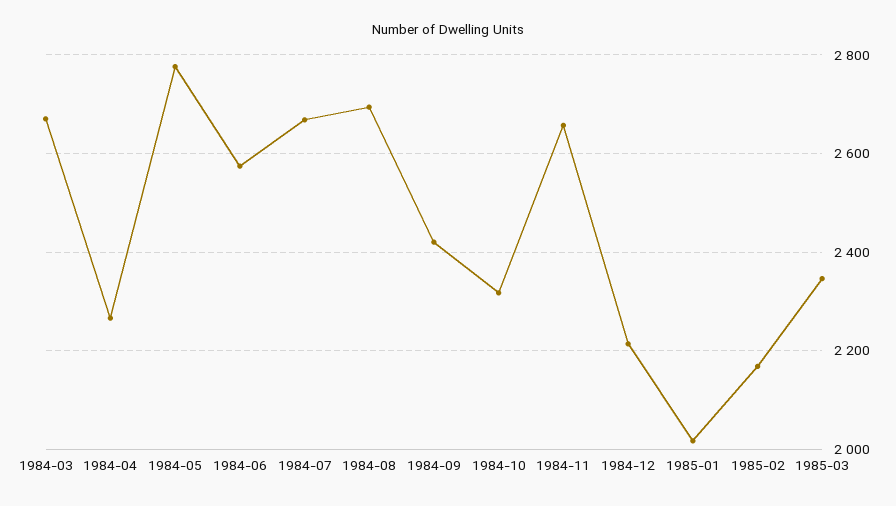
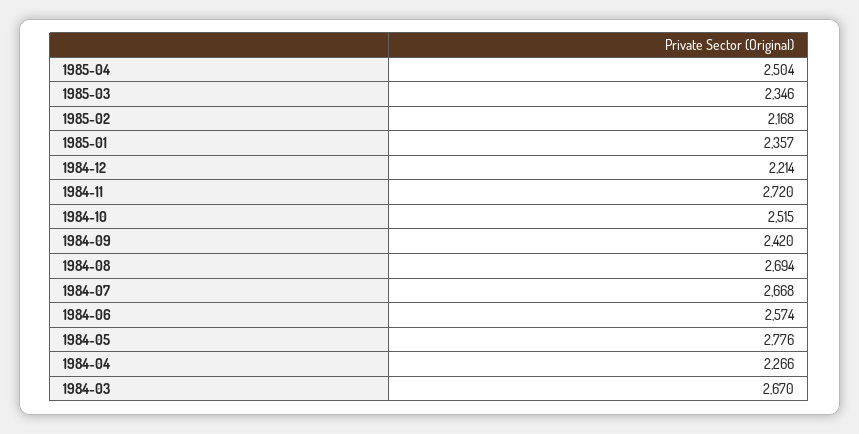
1984-10: 2320 -> 2515
1984-11: 2660 -> 2720
1985-01: 2020 -> 2357
1985-04: none -> 2504

